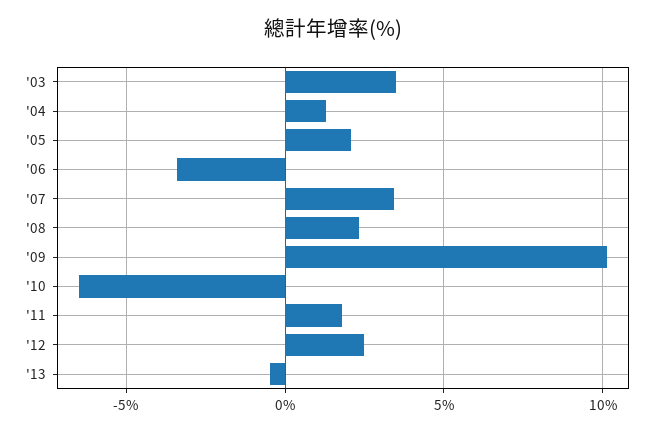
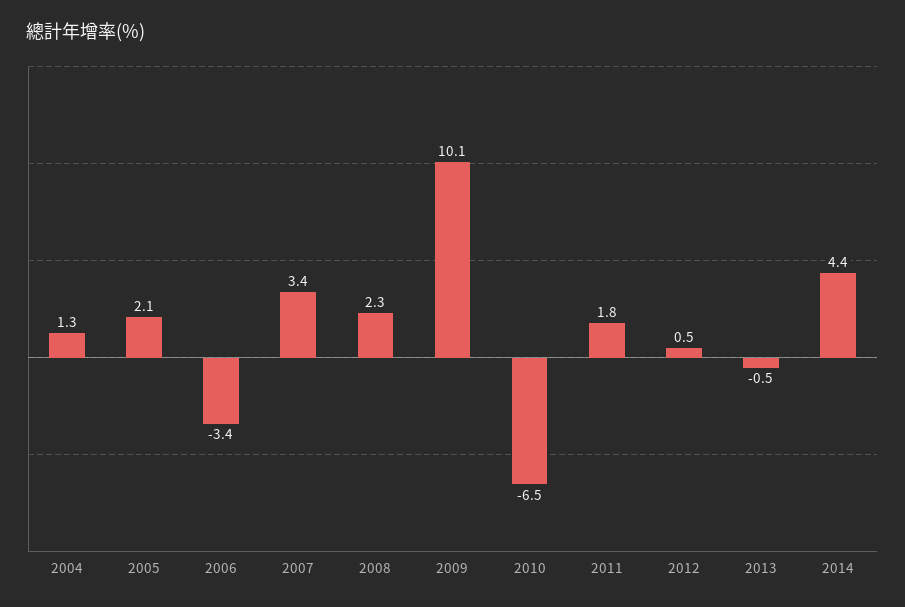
'03: 3.5 -> none
'12: 2.5 -> 0.5
2014: none -> 4.4

